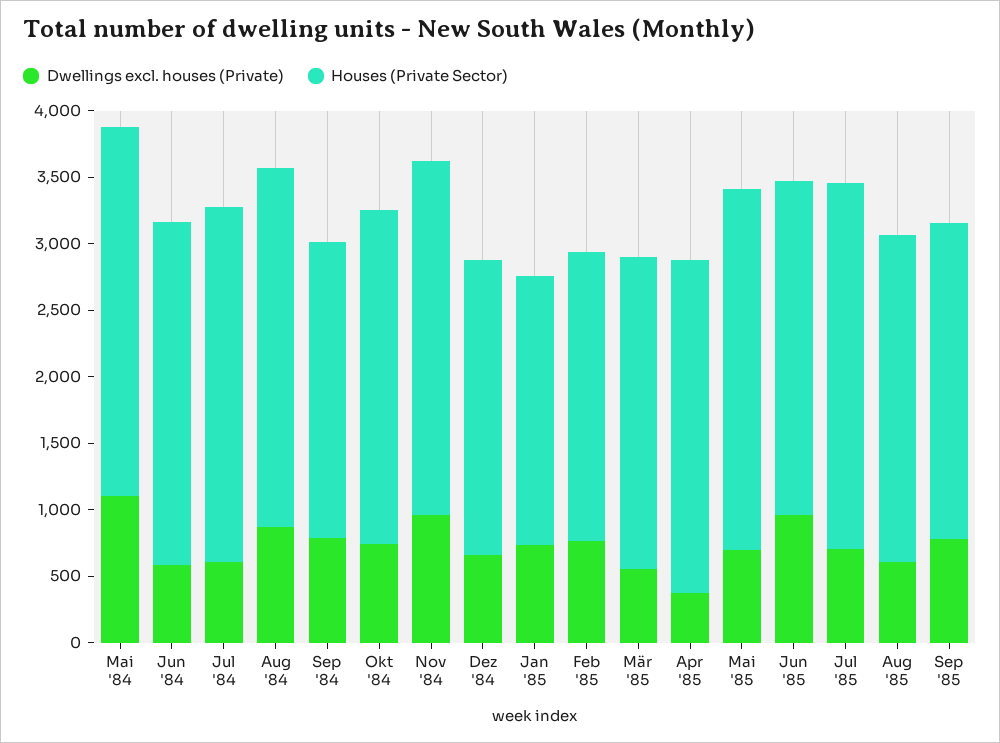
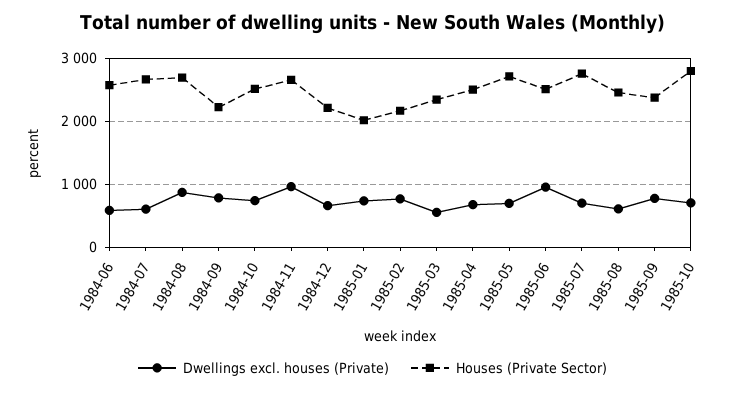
Dwellings excl. houses (Private), Mai '84: 1100 -> none
Houses (Private Sector), Mai '84: 2800 -> none
Dwellings excl. houses (Private), Apr '85: 400 -> 700
Dwellings excl. houses (Private), 1985-10: none -> 700
Houses (Private Sector), 1985-10: none -> 2800

